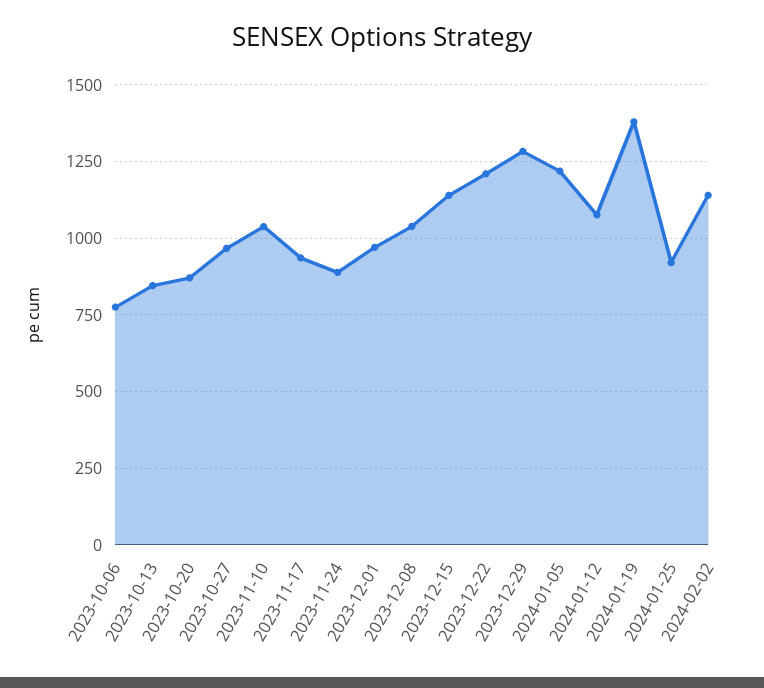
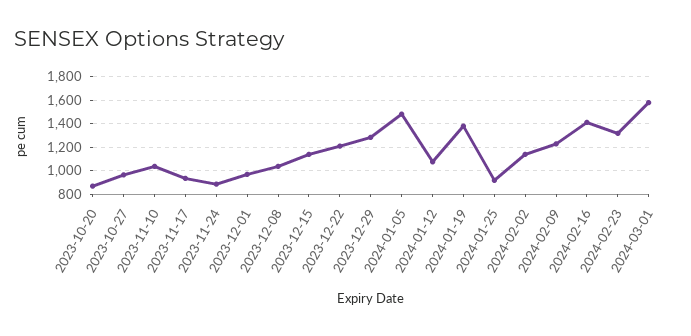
2023-10-06: 775 -> none
2023-10-13: 850 -> none
2024-01-05: 1225 -> 1500
2024-02-09: none -> 1200
2024-02-16: none -> 1400
2024-02-23: none -> 1300
2024-03-01: none -> 1600

